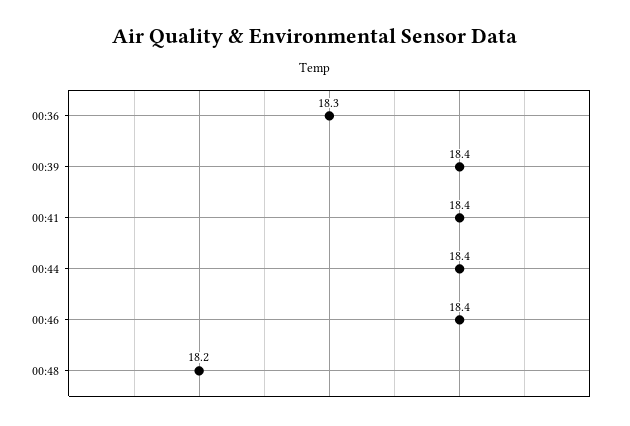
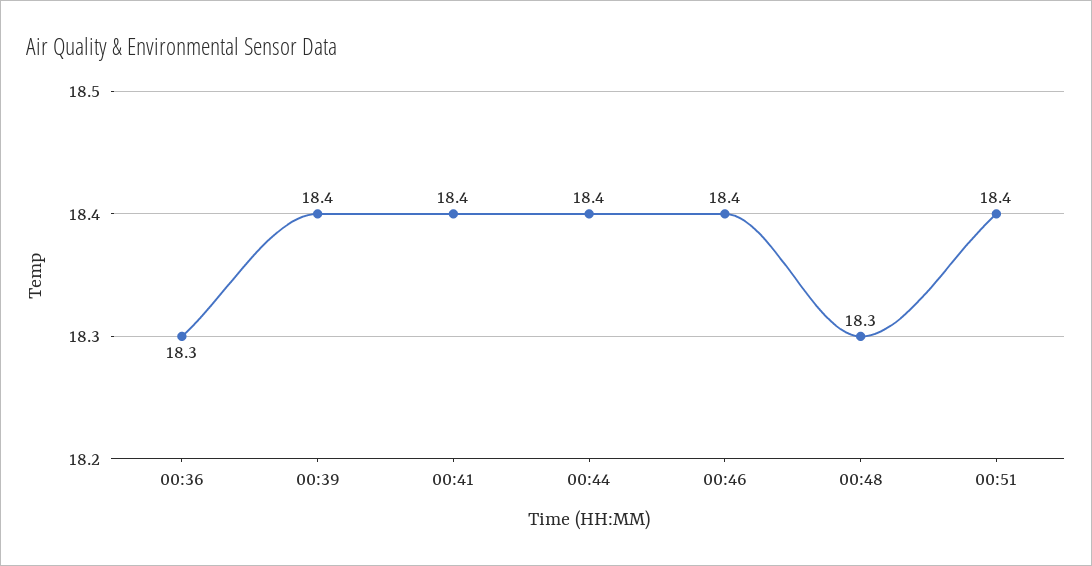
00:48: 18.2 -> 18.3
00:51: none -> 18.4

